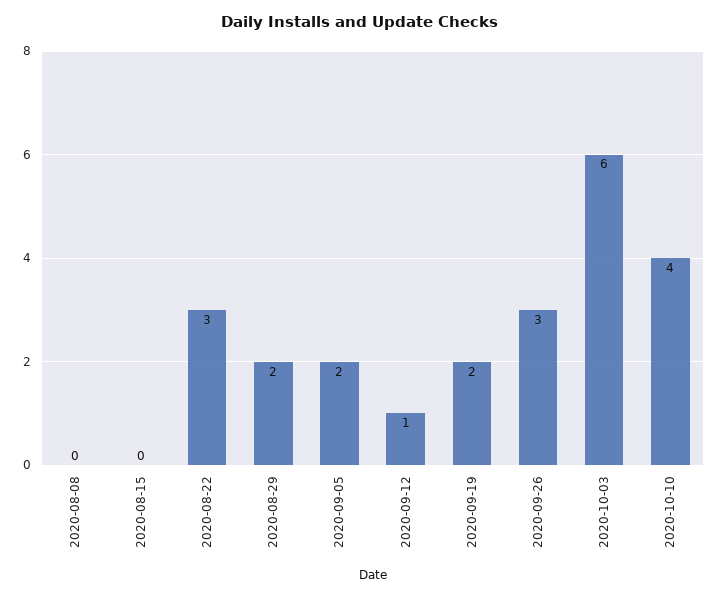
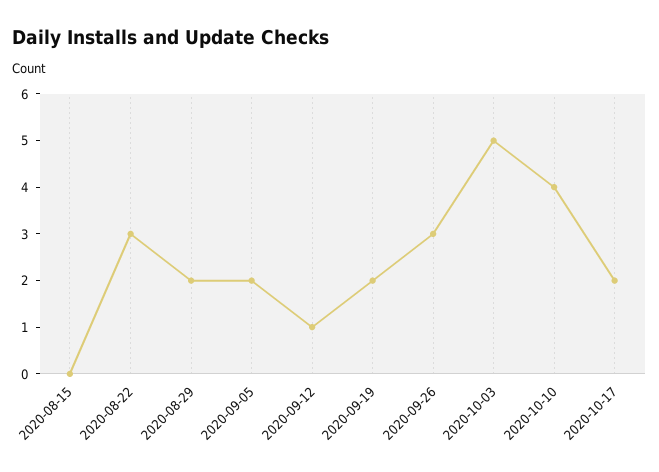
2020-08-08: 0 -> none
2020-10-03: 6 -> 5
2020-10-17: none -> 2

